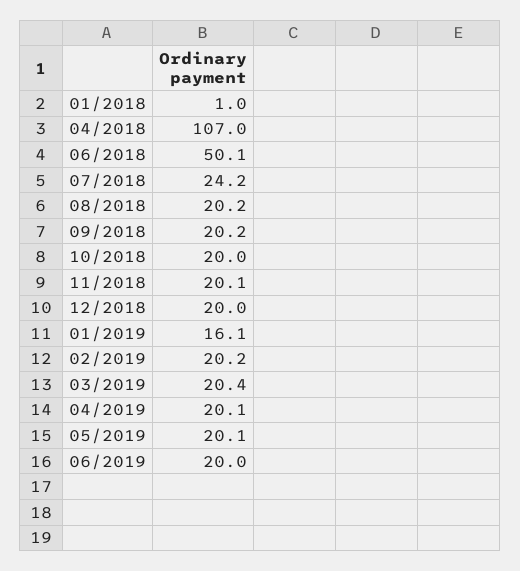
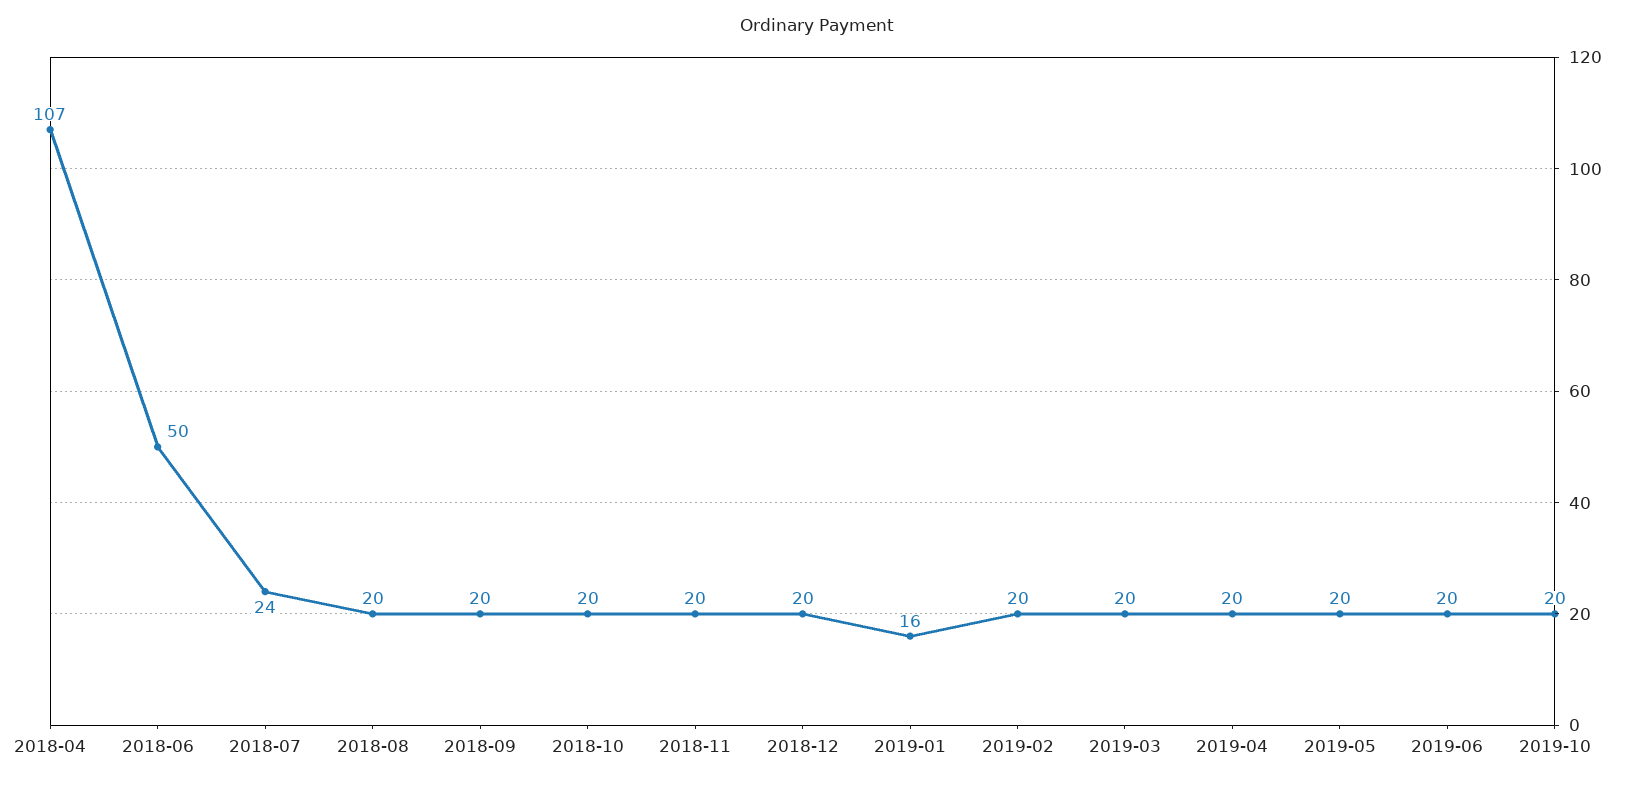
01/2018: 1 -> none
2019-10: none -> 20

